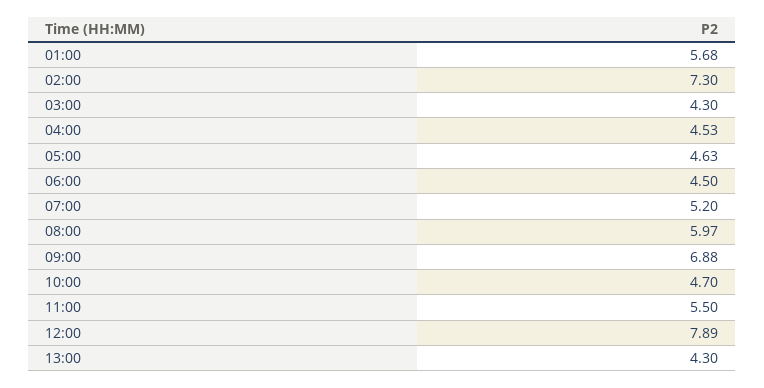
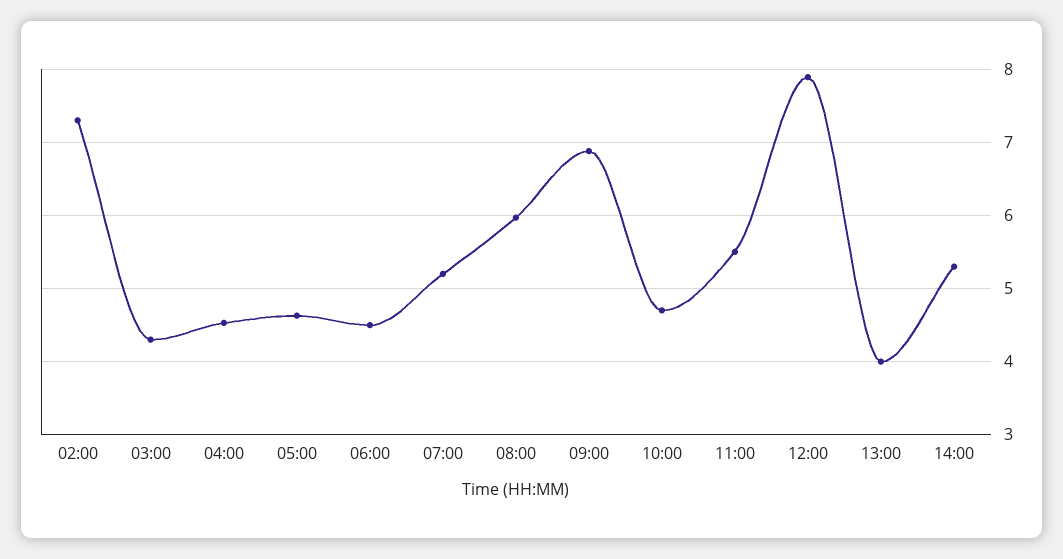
01:00: 5.68 -> none
13:00: 4.3 -> 4
14:00: none -> 5.3

